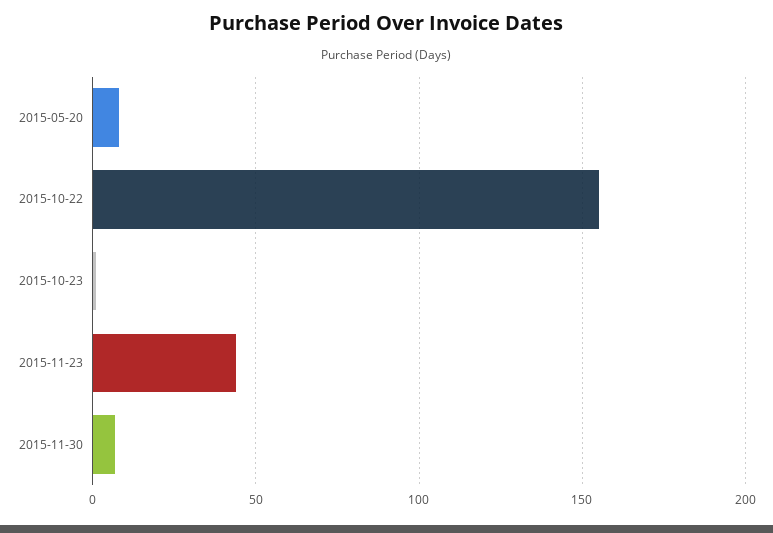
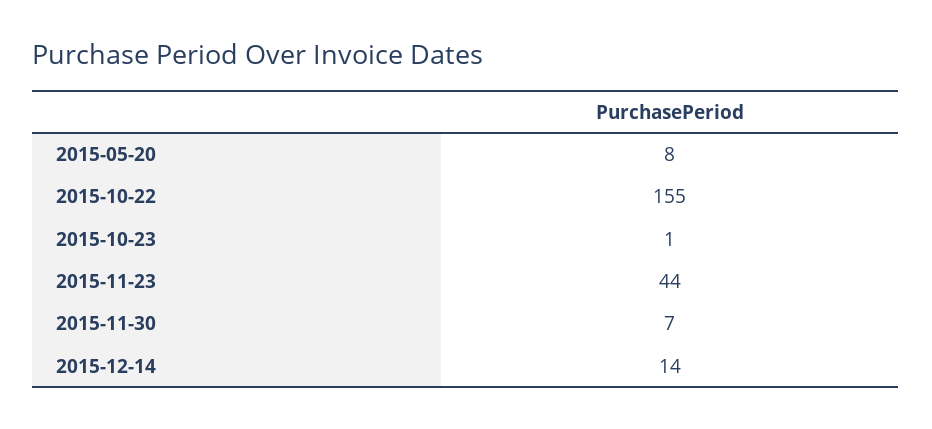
2015-12-14: none -> 14

